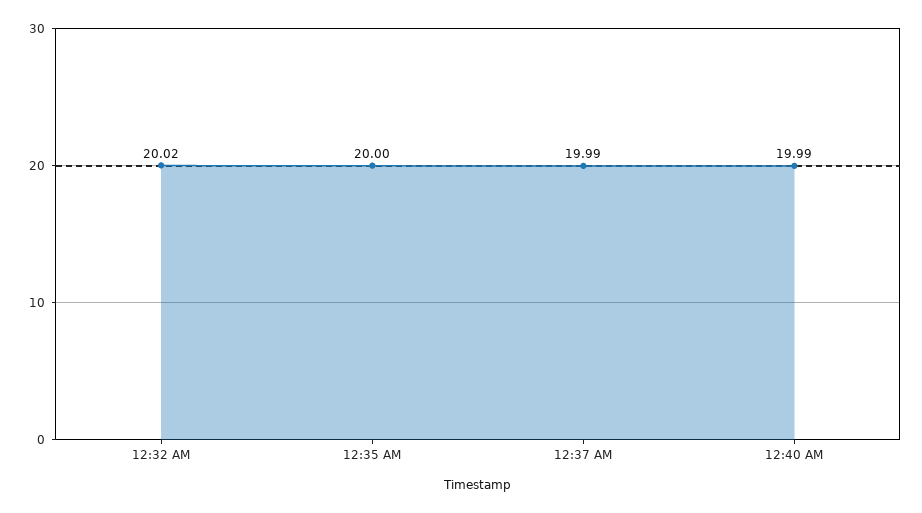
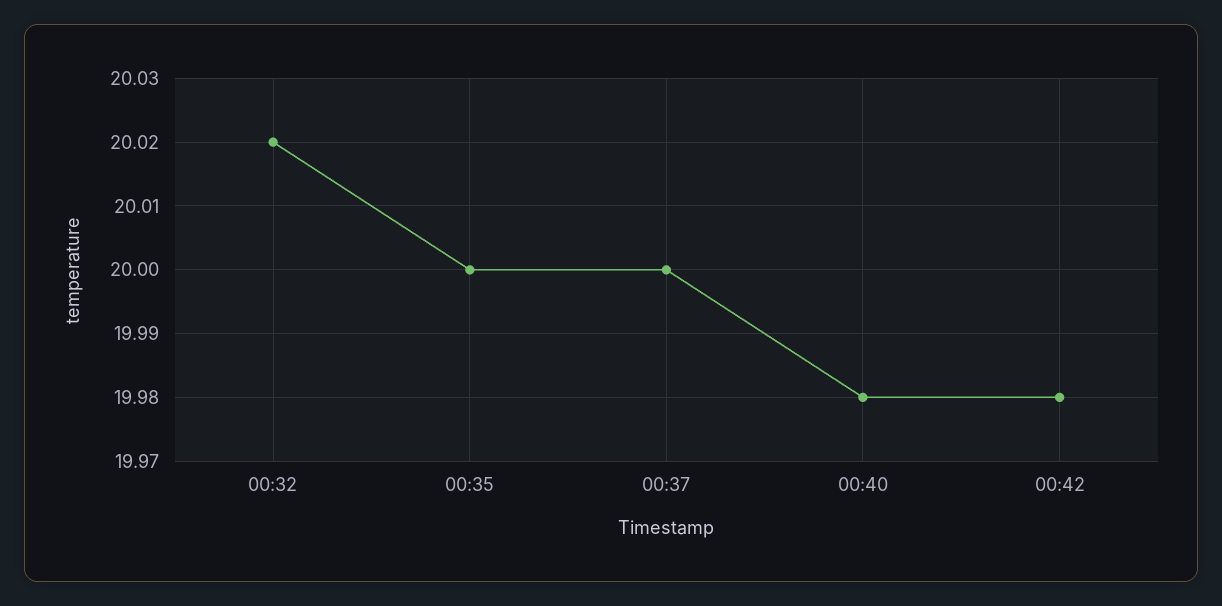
12:37 AM: 19.99 -> 20
12:40 AM: 19.99 -> 19.98
00:42: none -> 19.98

